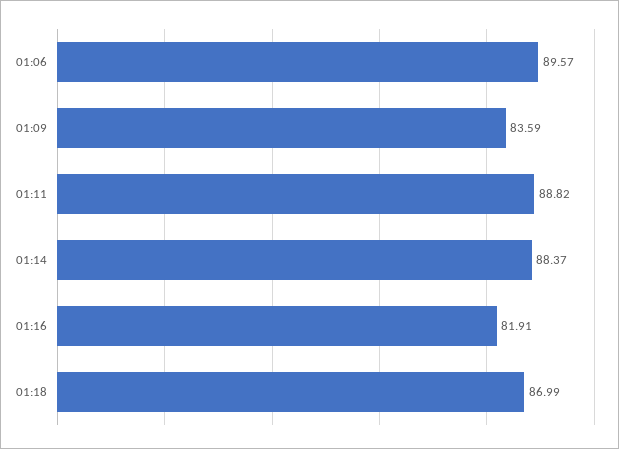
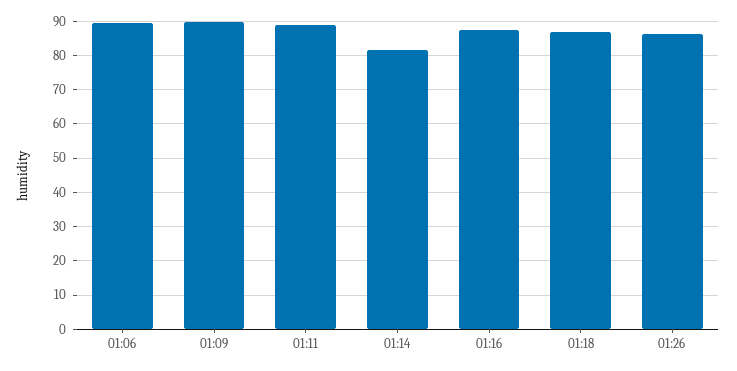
01:09: 83.59 -> 90
01:14: 88.37 -> 82
01:16: 81.91 -> 88
01:26: none -> 86

